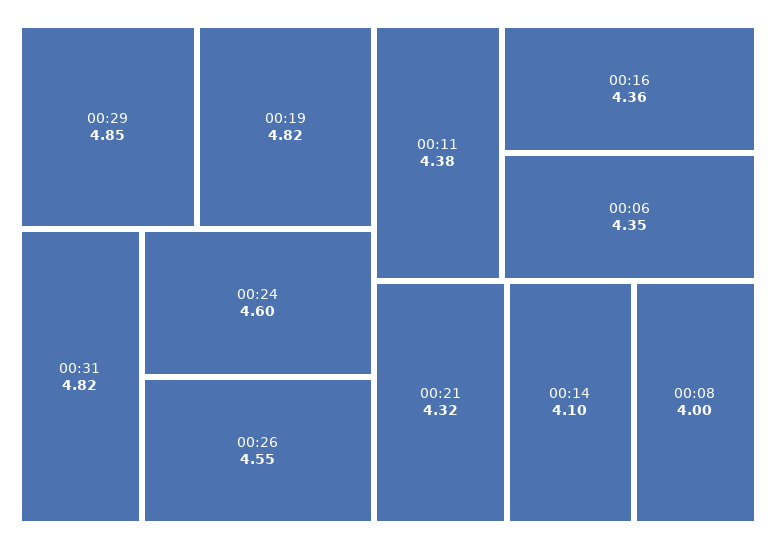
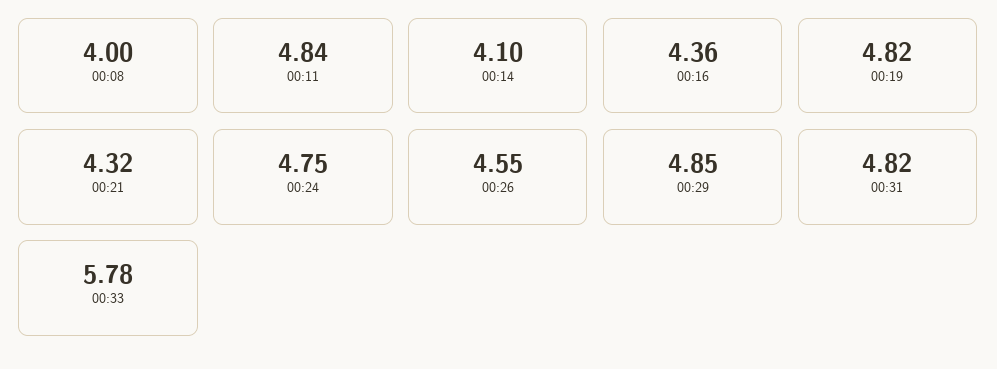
00:24: 4.6 -> 4.75
00:11: 4.38 -> 4.84
00:06: 4.35 -> none
00:33: none -> 5.78

